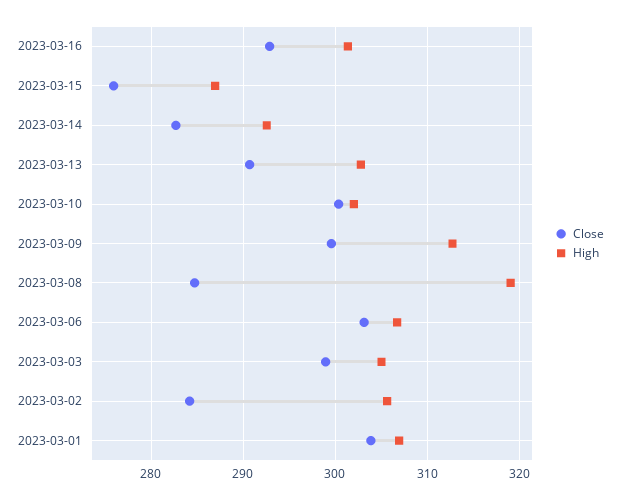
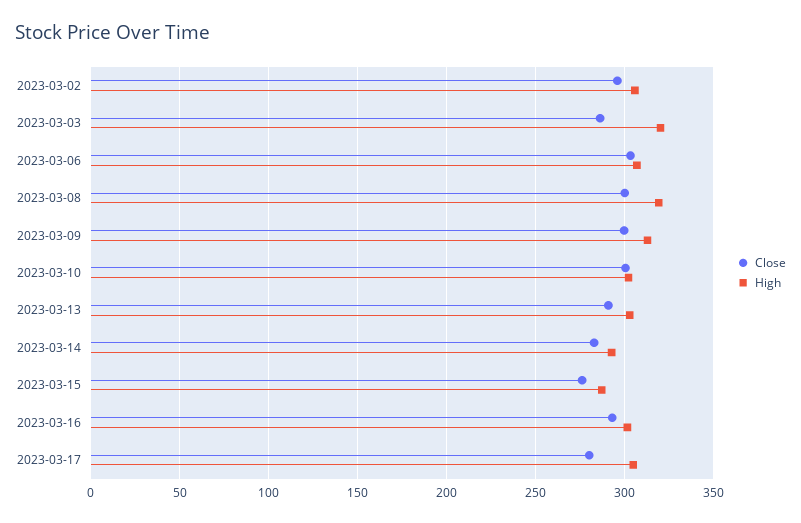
Close, 2023-03-08: 285 -> 300
Close, 2023-03-03: 299 -> 285
High, 2023-03-03: 305 -> 320
Close, 2023-03-02: 284 -> 295
Close, 2023-03-01: 304 -> none
High, 2023-03-01: 307 -> none
Close, 2023-03-17: none -> 280
High, 2023-03-17: none -> 305

